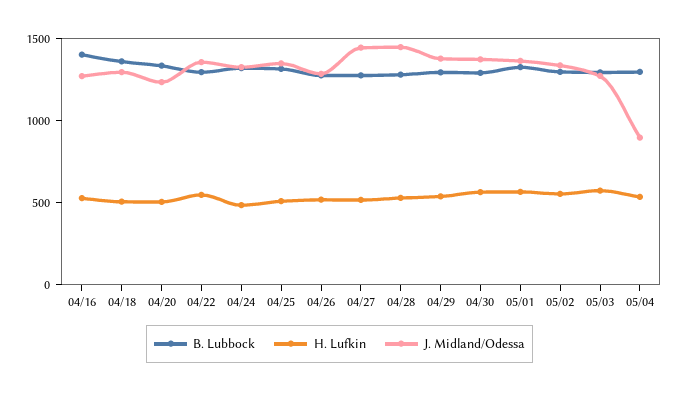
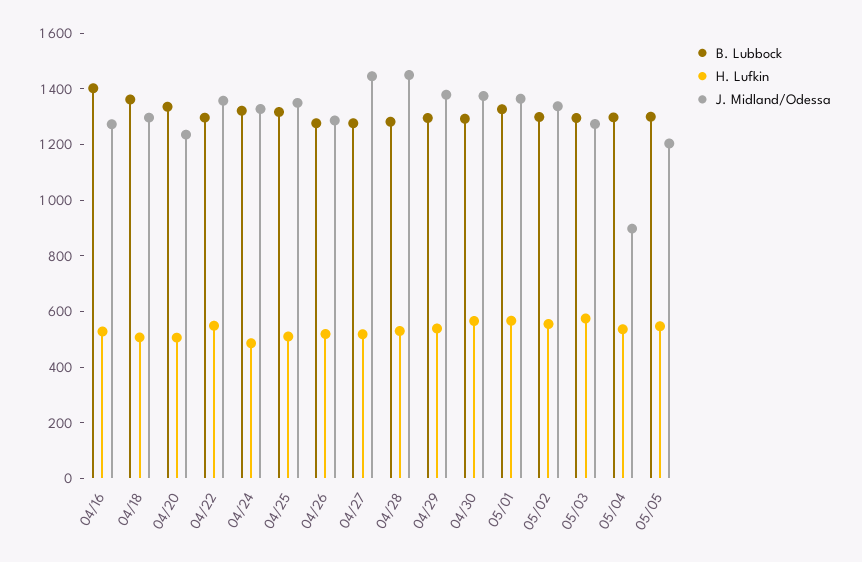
B. Lubbock, 05/05: none -> 1300
H. Lufkin, 05/05: none -> 550
J. Midland/Odessa, 05/05: none -> 1200

